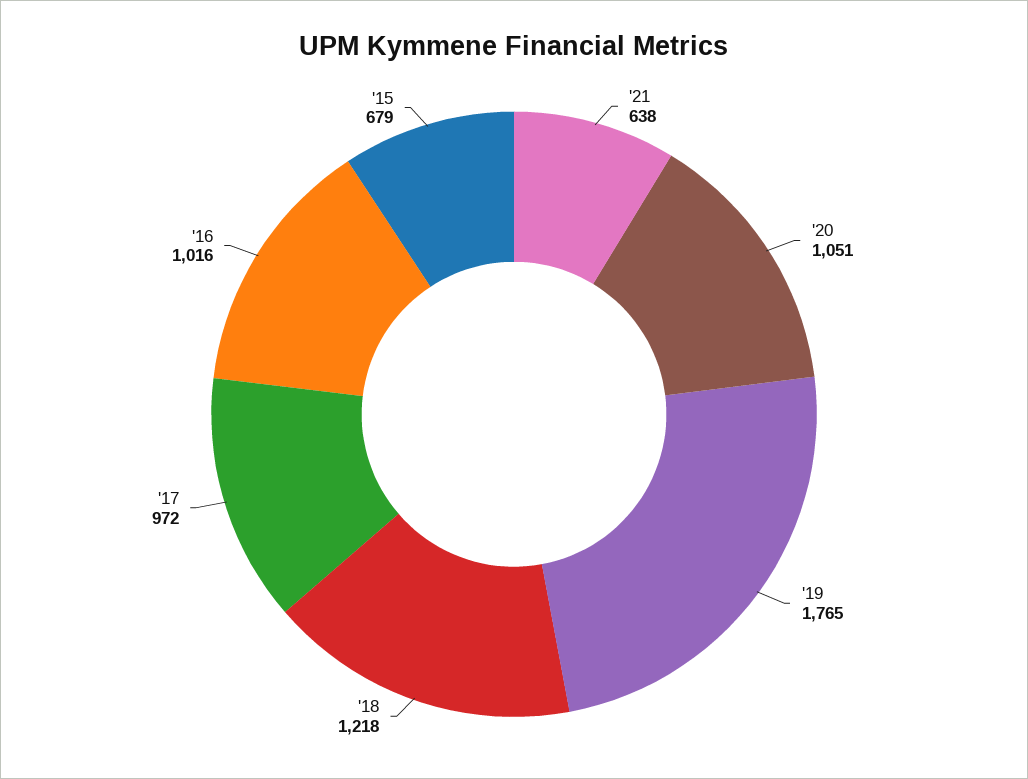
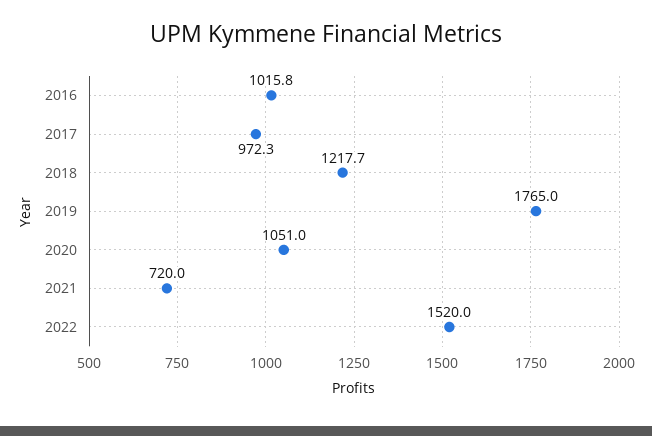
'21: 638 -> 720
'15: 679 -> none
2022: none -> 1520

